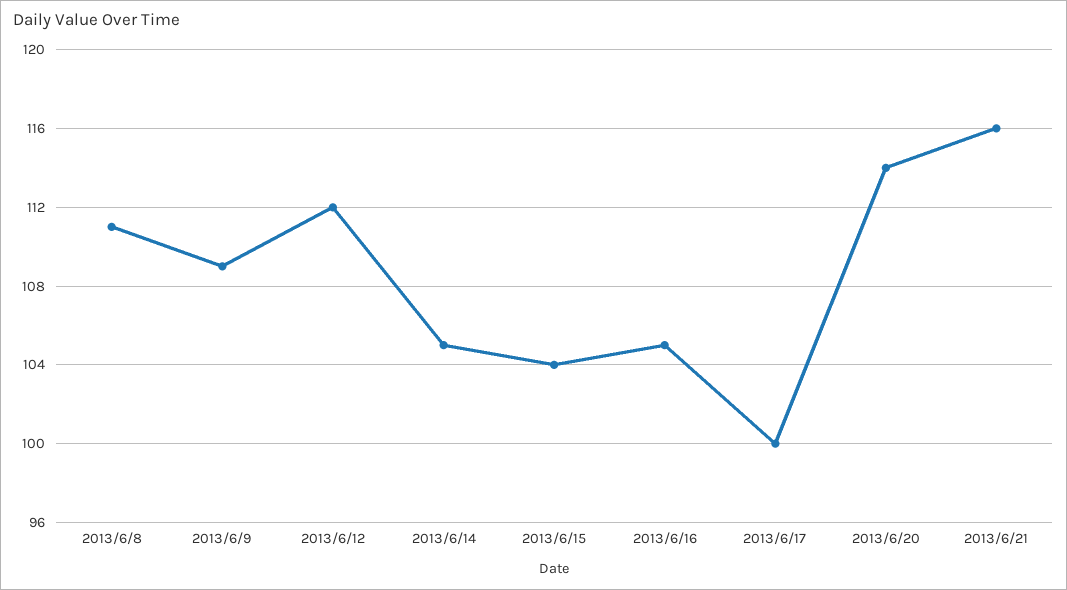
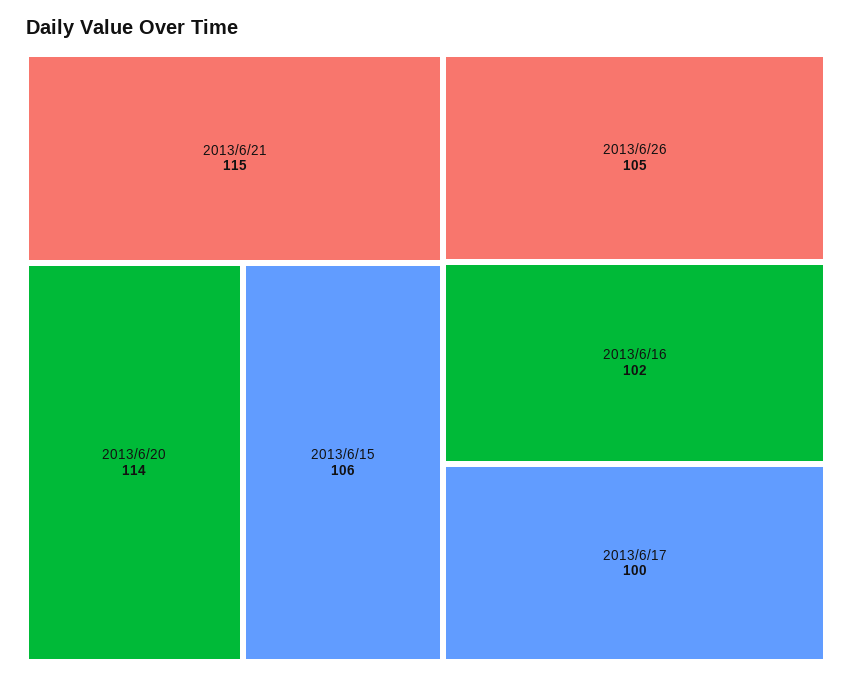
2013/6/8: 111 -> none
2013/6/9: 109 -> none
2013/6/12: 112 -> none
2013/6/14: 105 -> none
2013/6/15: 104 -> 106
2013/6/16: 105 -> 102
2013/6/21: 116 -> 115
2013/6/26: none -> 105

